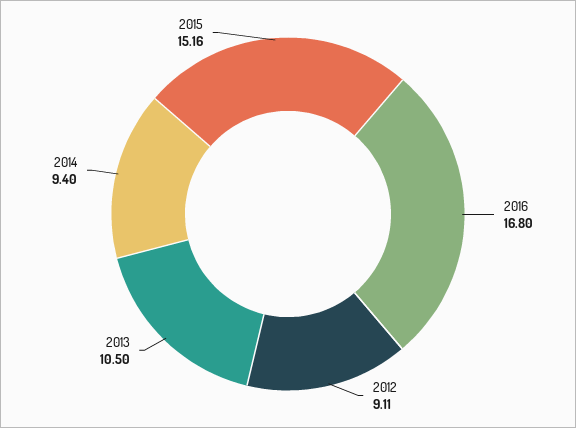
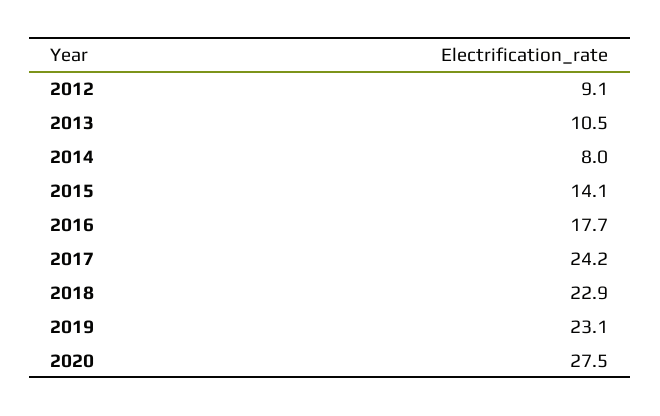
2016: 16.8 -> 17.7
2014: 9.4 -> 8
2015: 15.16 -> 14.1
2017: none -> 24.2
2018: none -> 22.9
2019: none -> 23.1
2020: none -> 27.5

